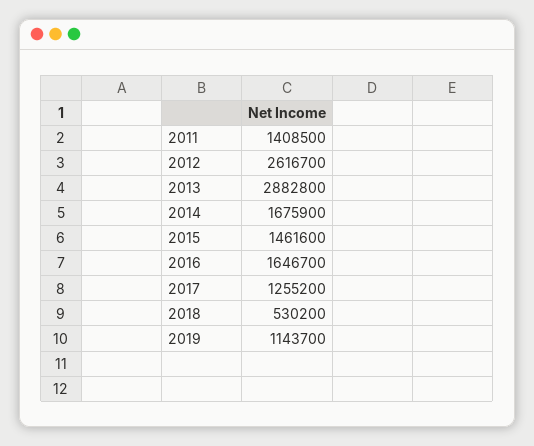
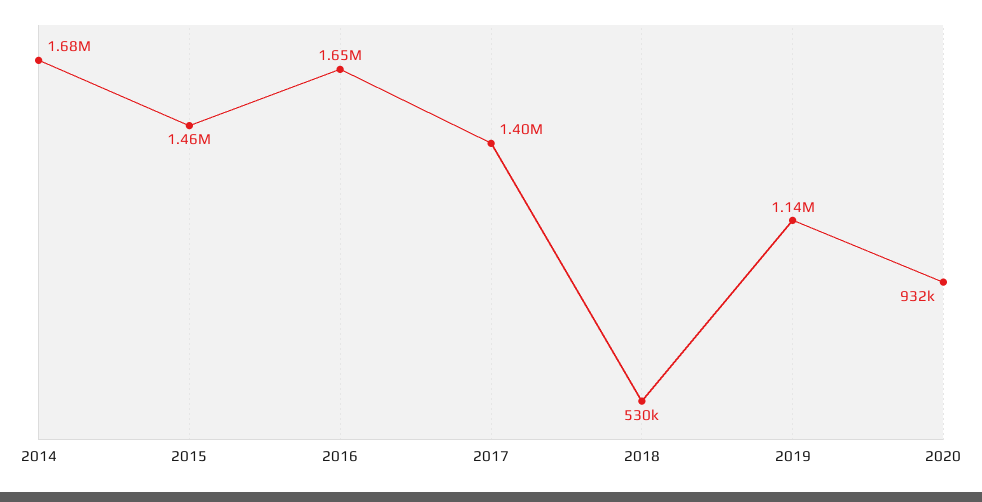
2011: 1408500 -> none
2012: 2616700 -> none
2013: 2882800 -> none
2017: 1255200 -> 1400000
2020: none -> 932000

